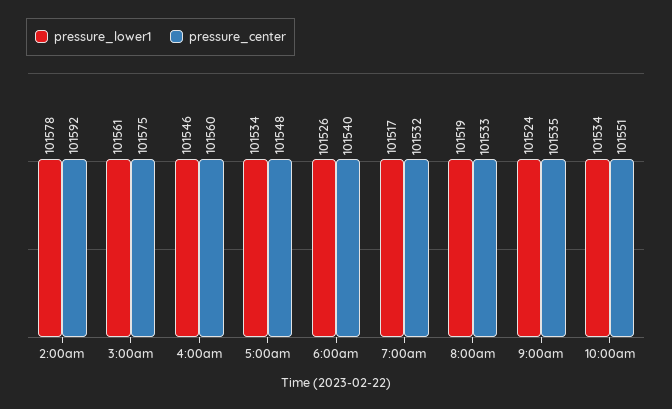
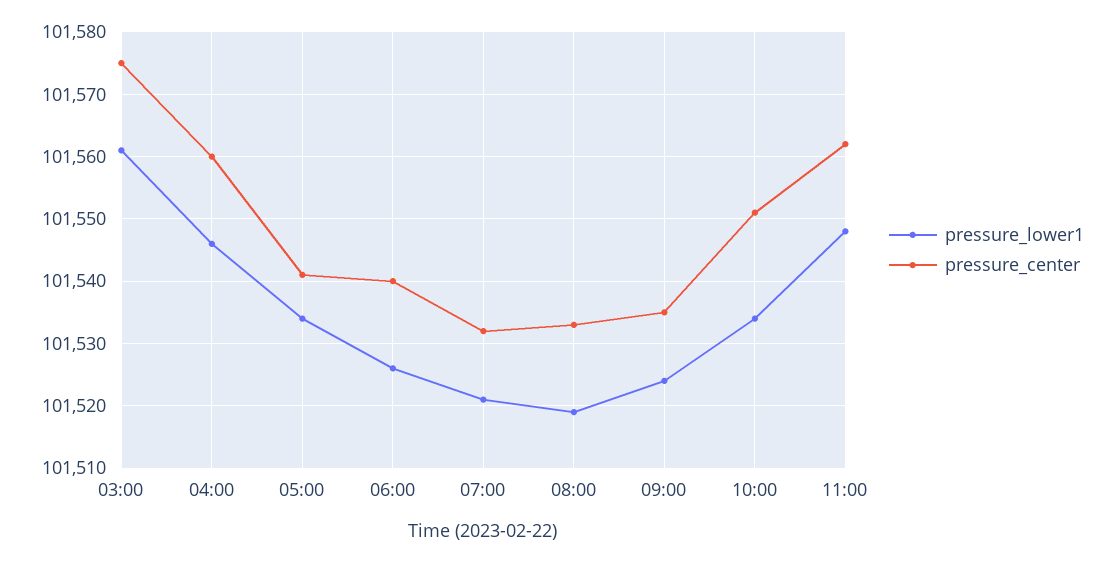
pressure_lower1, 2:00am: 101578 -> none
pressure_center, 2:00am: 101592 -> none
pressure_center, 5:00am: 101548 -> 101541
pressure_lower1, 7:00am: 101517 -> 101521
pressure_lower1, 11:00: none -> 101548
pressure_center, 11:00: none -> 101562

